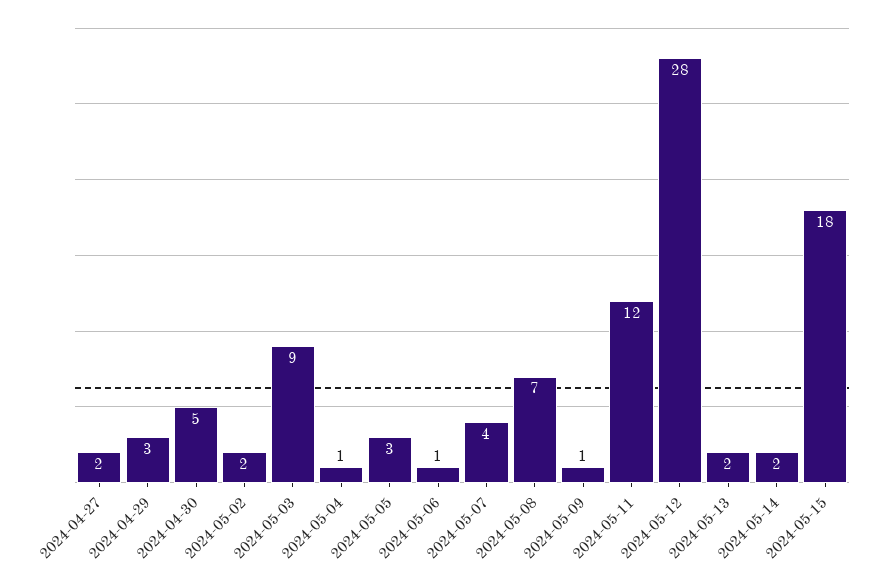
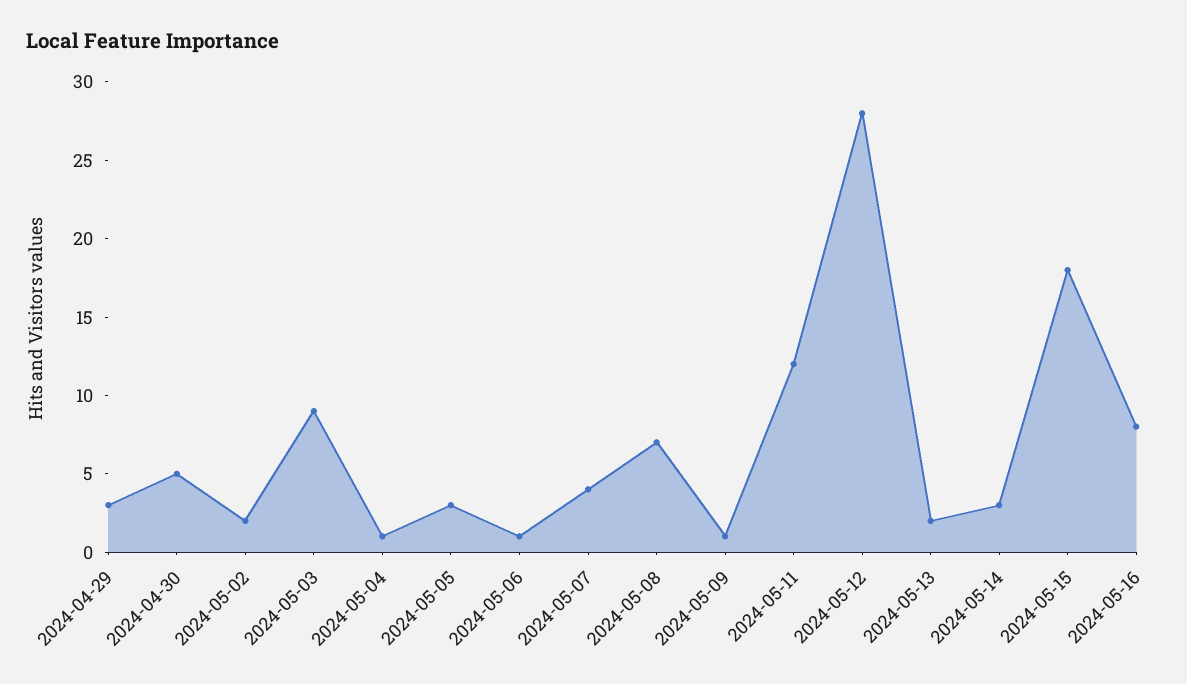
2024-04-27: 2 -> none
2024-05-14: 2 -> 3
2024-05-16: none -> 8

